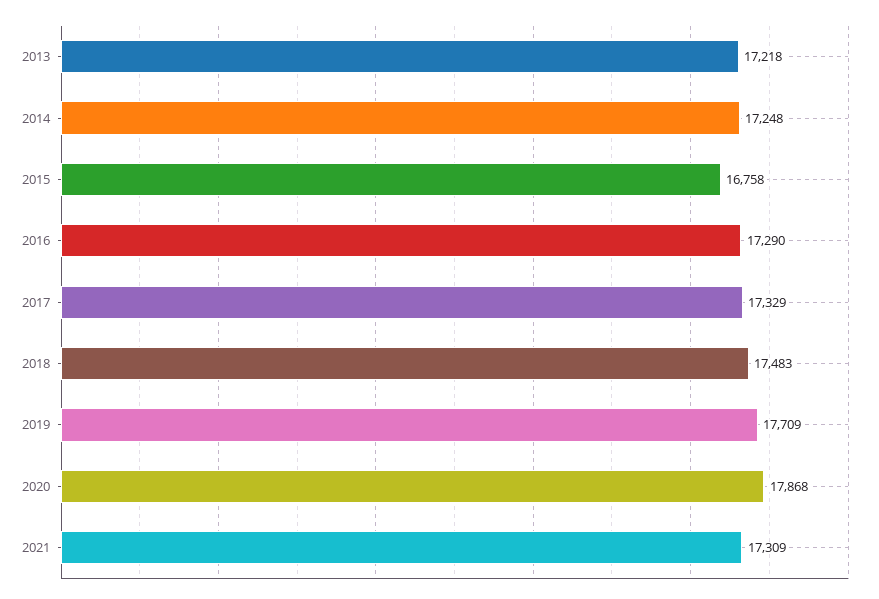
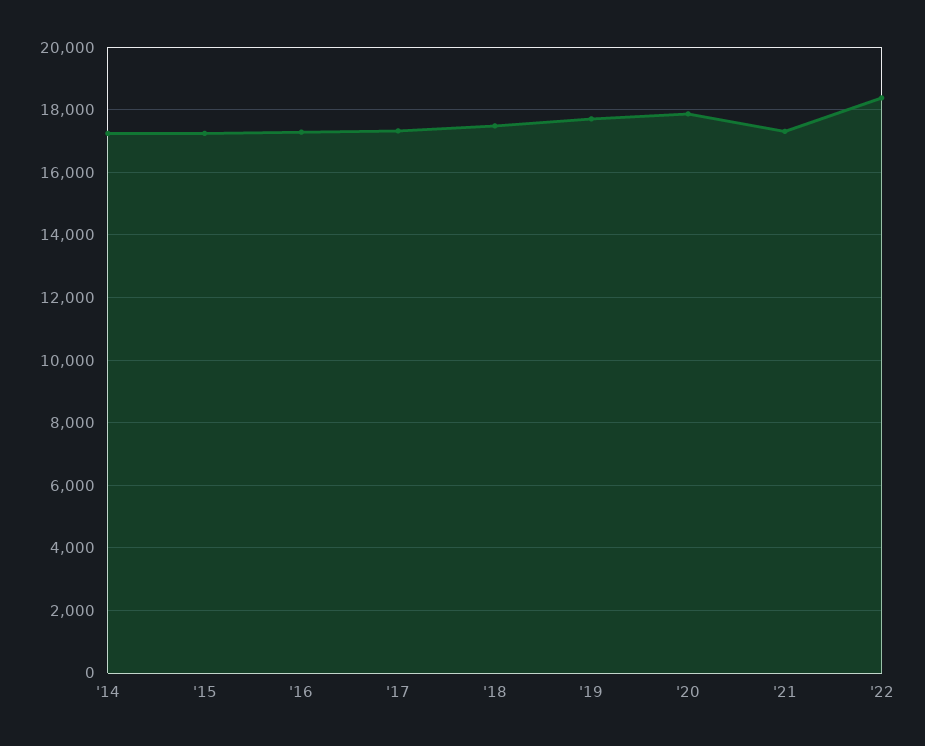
2013: 17218 -> none
2015: 16758 -> 17200
'22: none -> 18400

